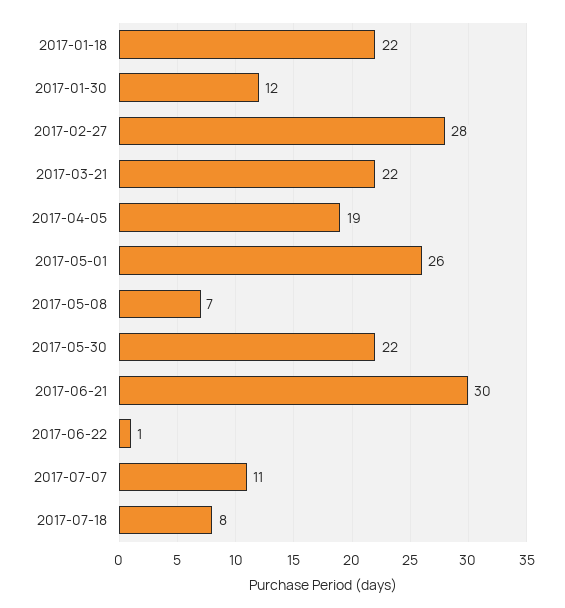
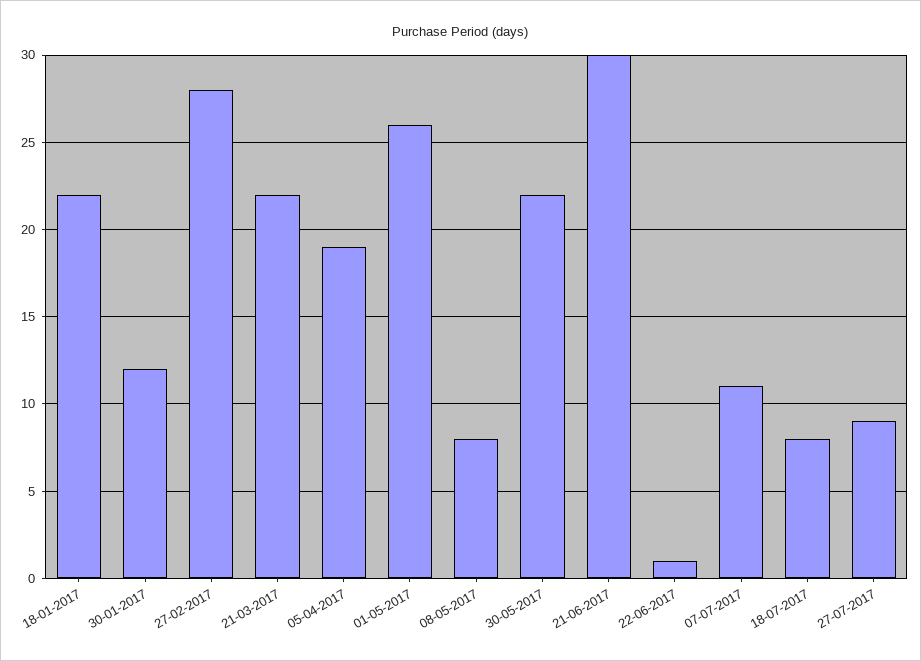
2017-05-08: 7 -> 8
27-07-2017: none -> 9

